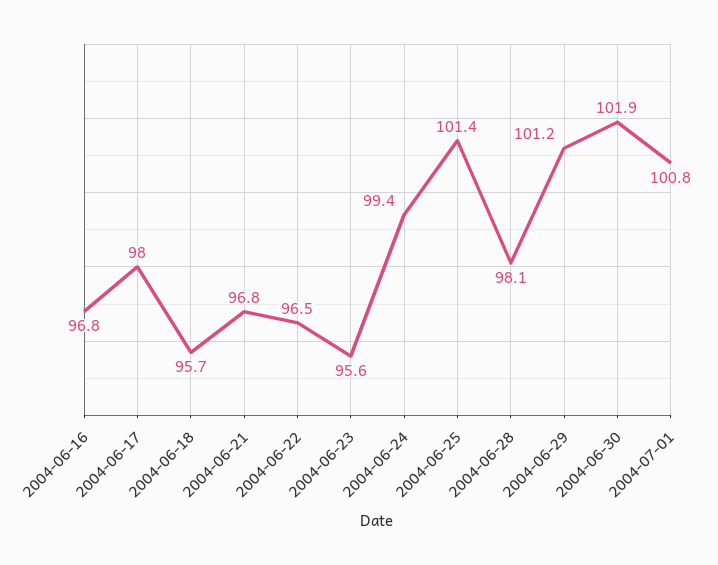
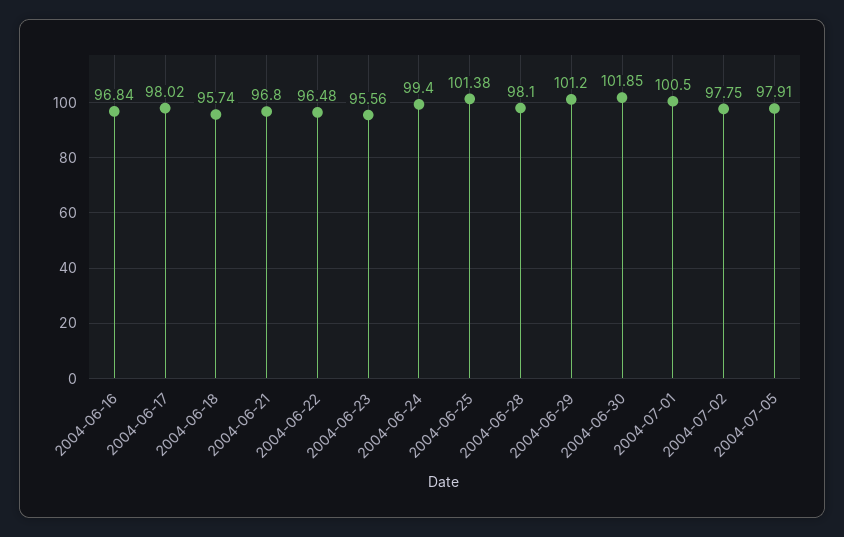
2004-07-01: 100.8 -> 100.5
2004-07-02: none -> 97.75
2004-07-05: none -> 97.91

